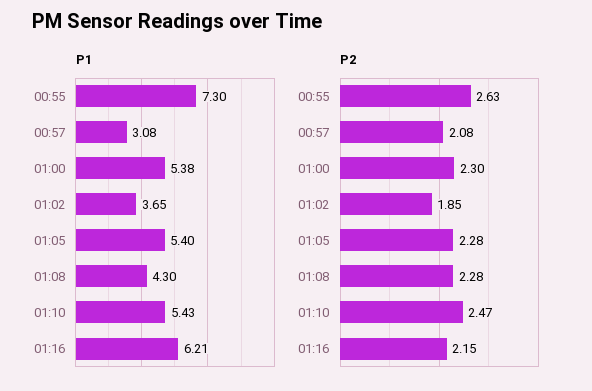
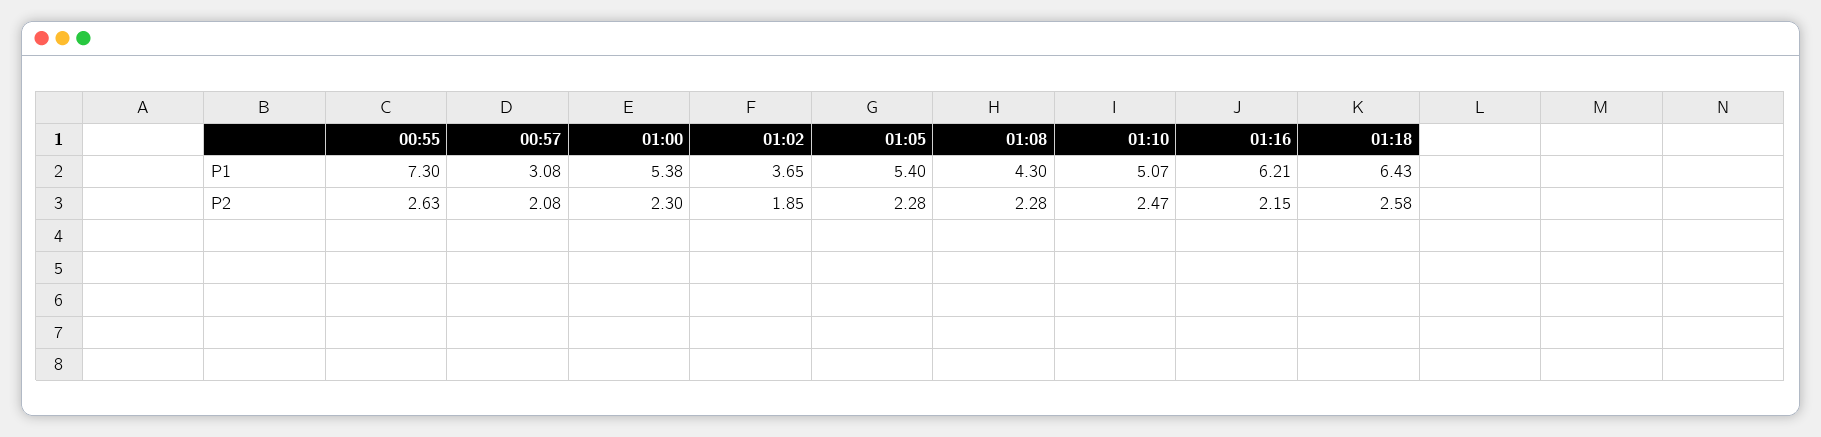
P1, 01:10: 5.43 -> 5.07
P1, 01:18: none -> 6.43
P2, 01:18: none -> 2.58

